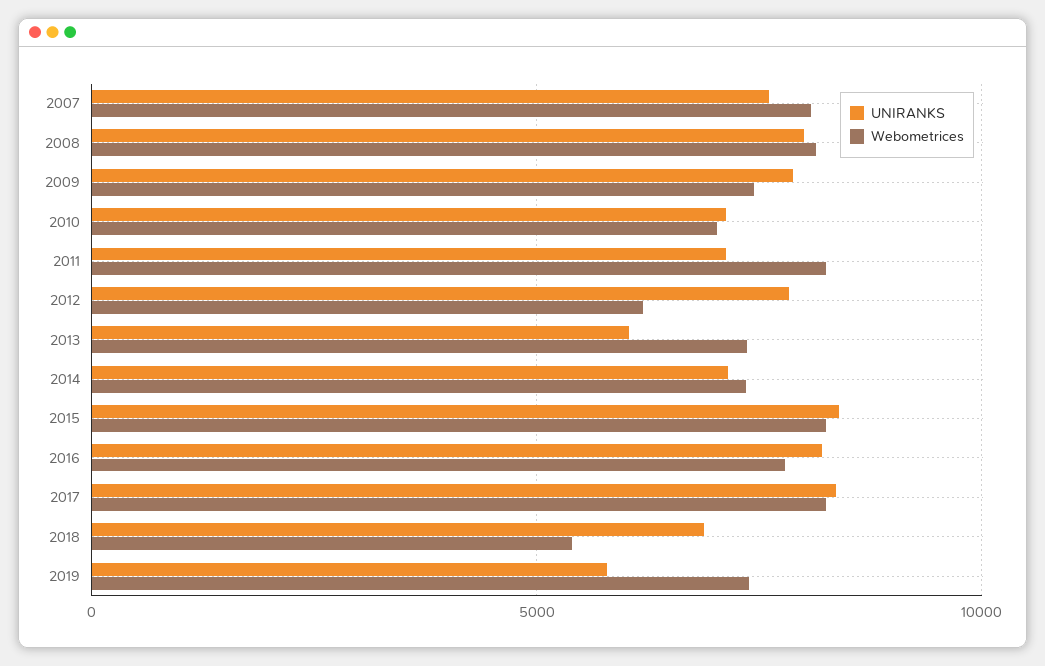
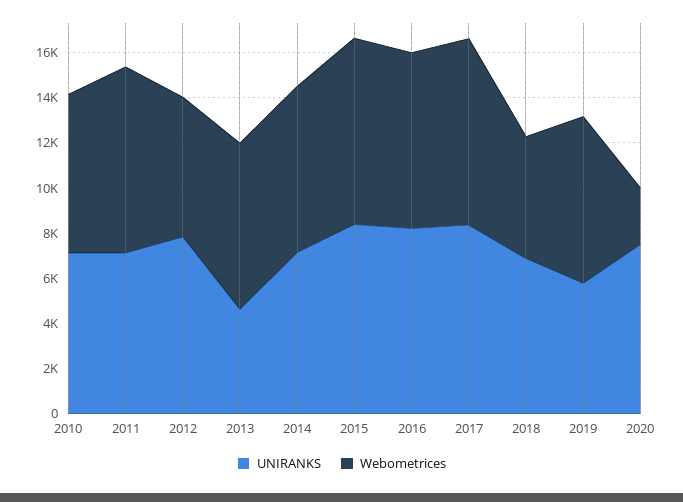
UNIRANKS, 2007: 7500 -> none
Webometrices, 2007: 8000 -> none
UNIRANKS, 2008: 8000 -> none
Webometrices, 2008: 8000 -> none
UNIRANKS, 2009: 8000 -> none
Webometrices, 2009: 7500 -> none
UNIRANKS, 2013: 6000 -> 4500
UNIRANKS, 2020: none -> 7500
Webometrices, 2020: none -> 2500

